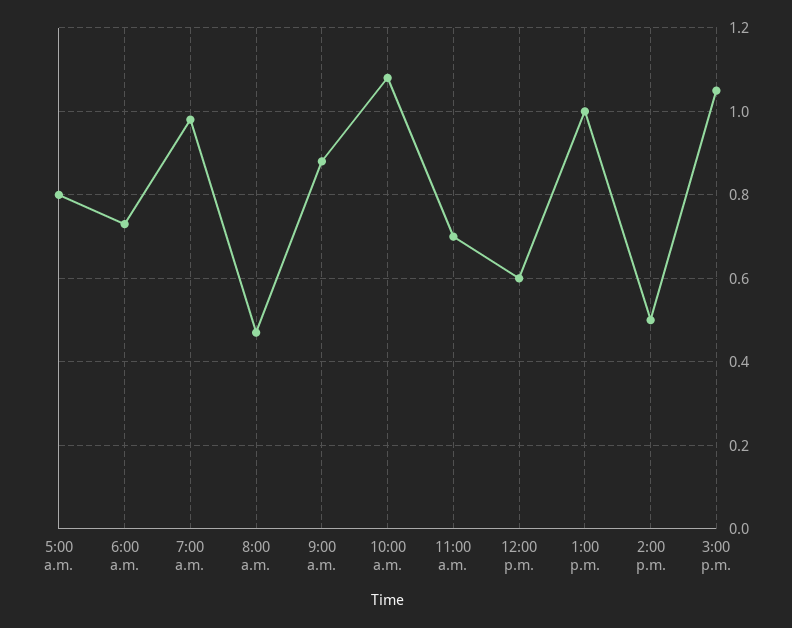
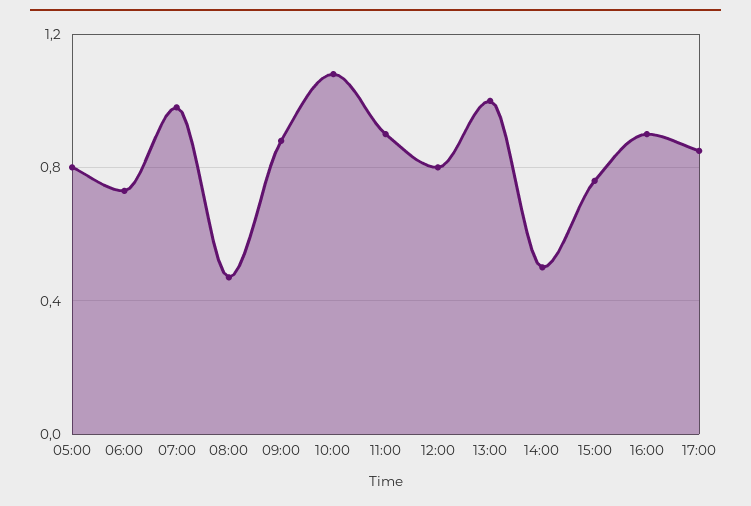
11:00 a.m.: 0.7 -> 0.9
12:00 p.m.: 0.6 -> 0.8
3:00 p.m.: 1.05 -> 0.75
16:00: none -> 0.9
17:00: none -> 0.85

